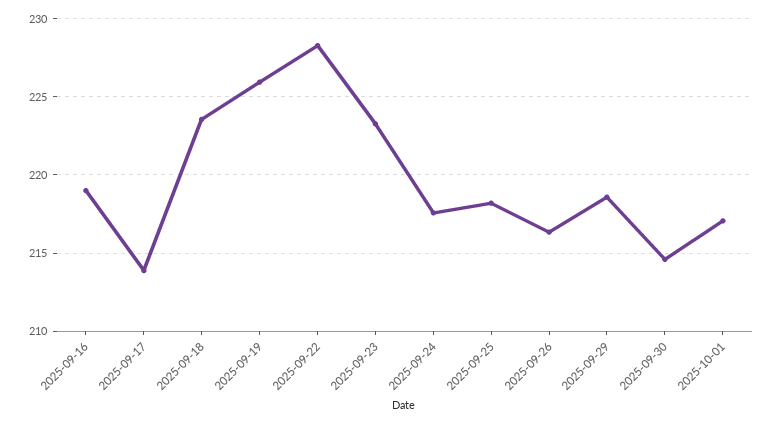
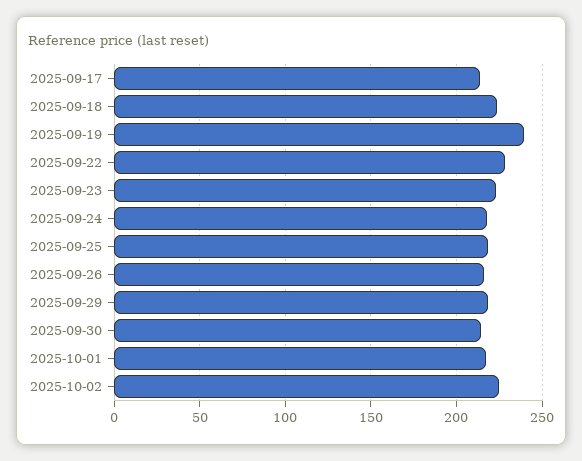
2025-09-16: 219 -> none
2025-09-19: 226 -> 240
2025-10-02: none -> 225

